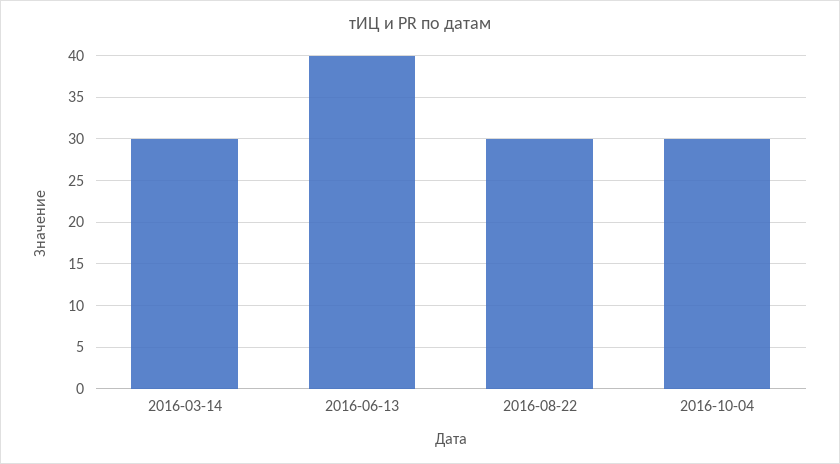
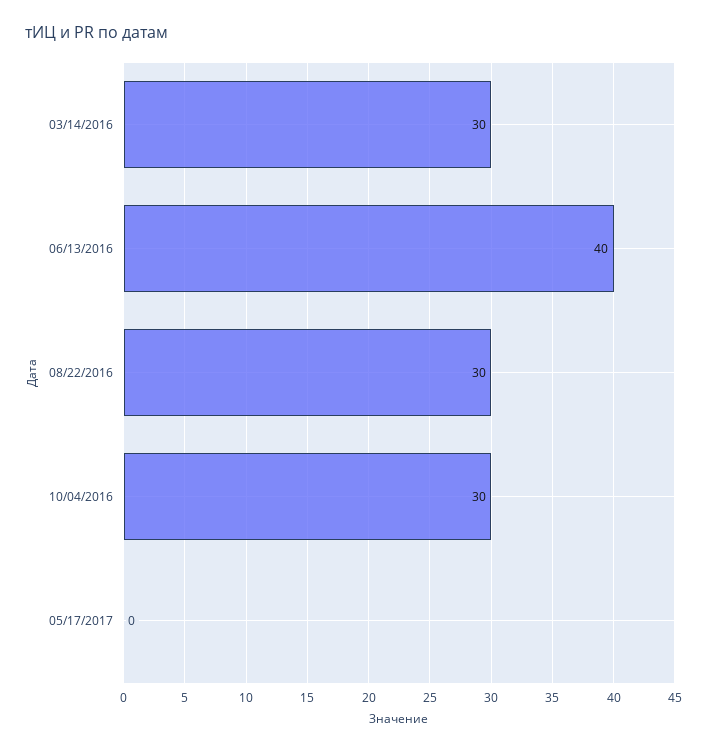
05/17/2017: none -> 0

